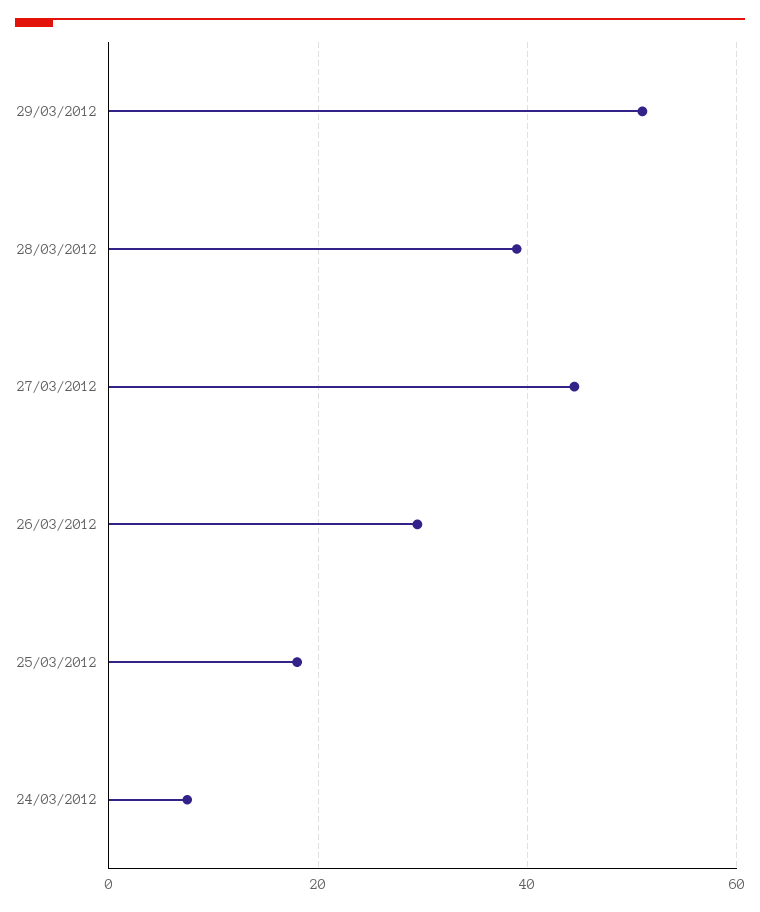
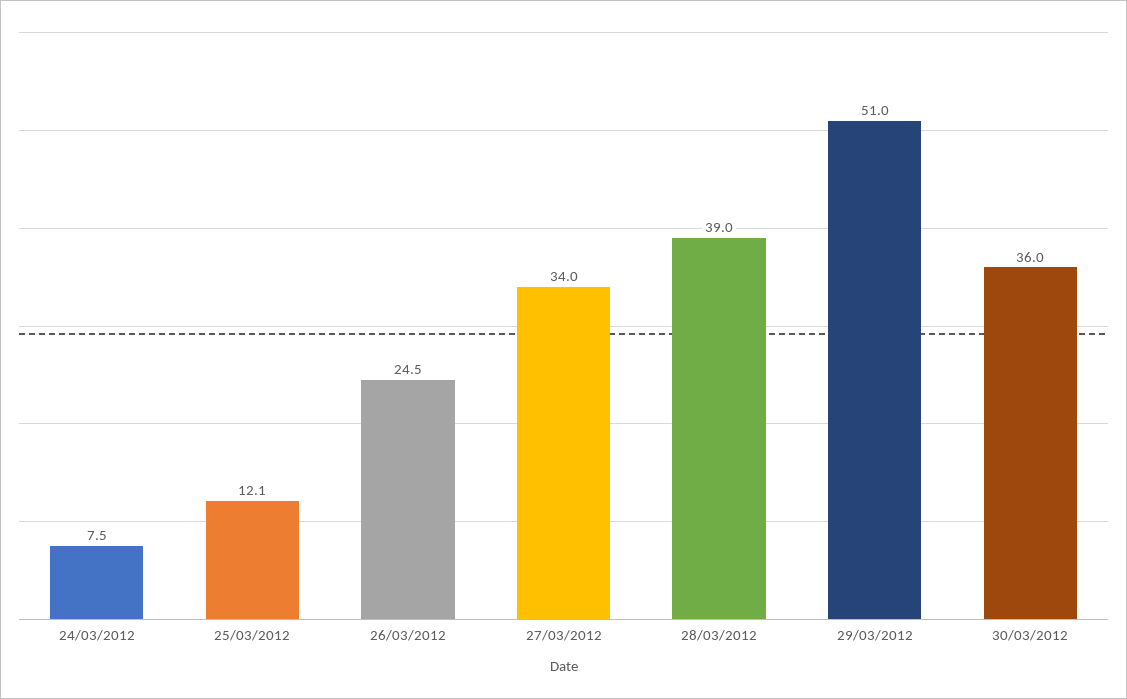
27/03/2012: 44 -> 34
26/03/2012: 30 -> 24.5
25/03/2012: 18 -> 12.1
30/03/2012: none -> 36

